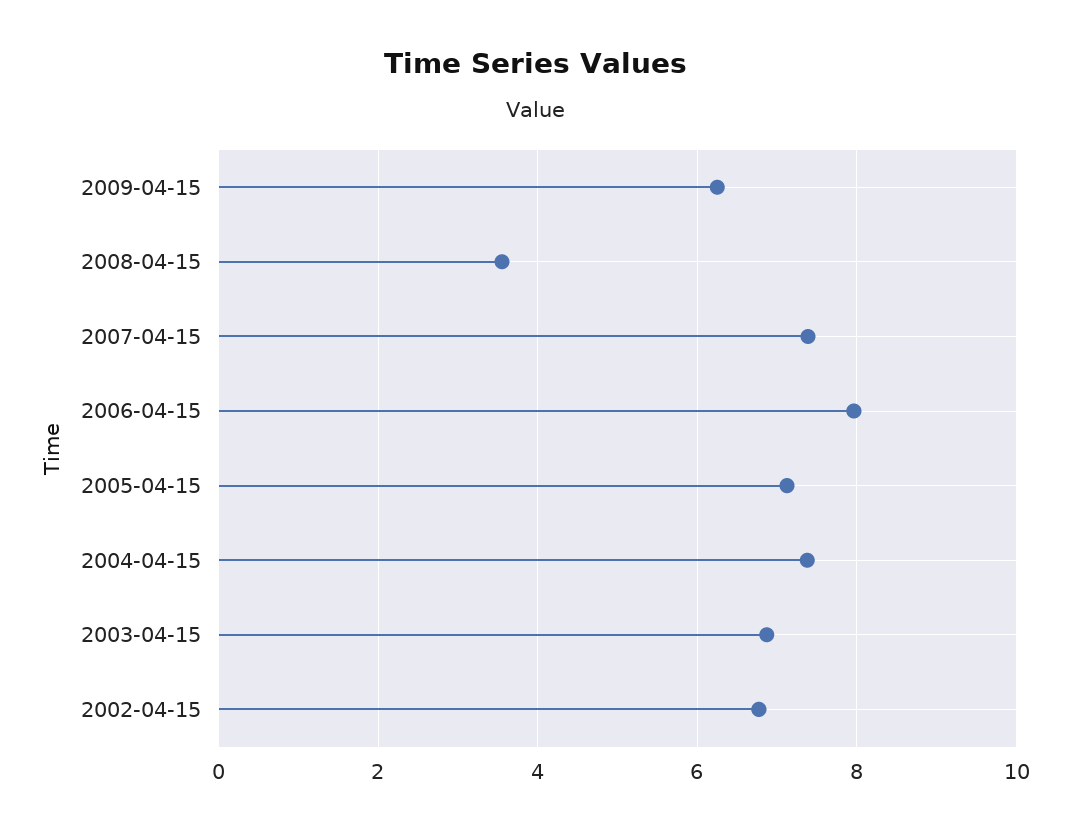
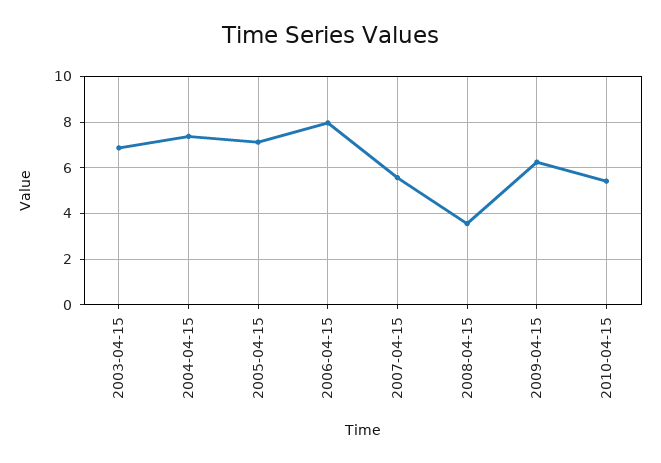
2007-04-15: 7.4 -> 5.5
2002-04-15: 6.8 -> none
2010-04-15: none -> 5.5

